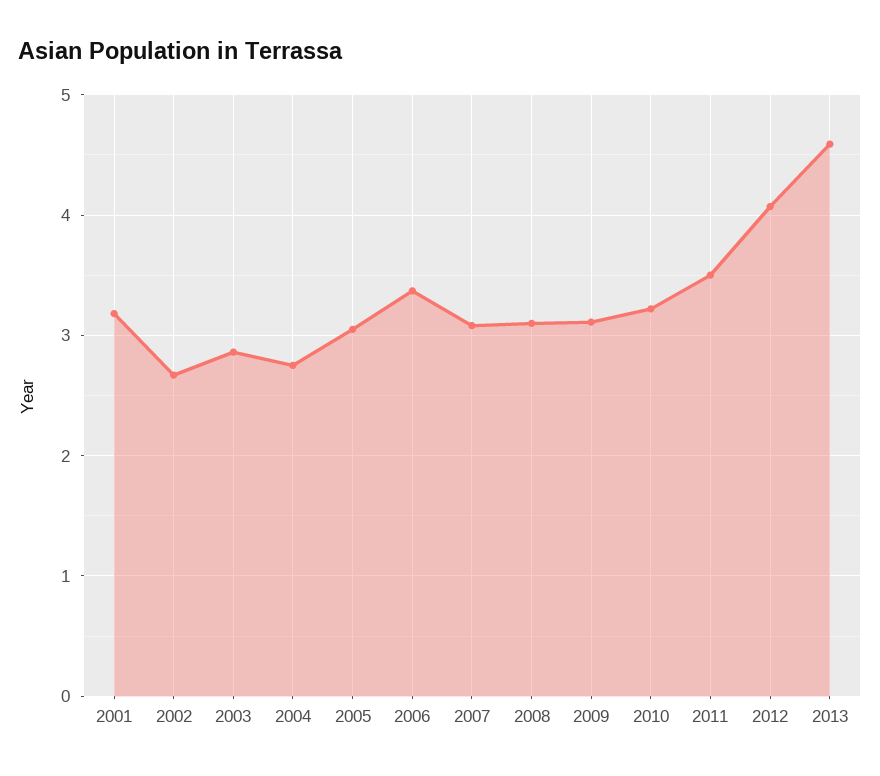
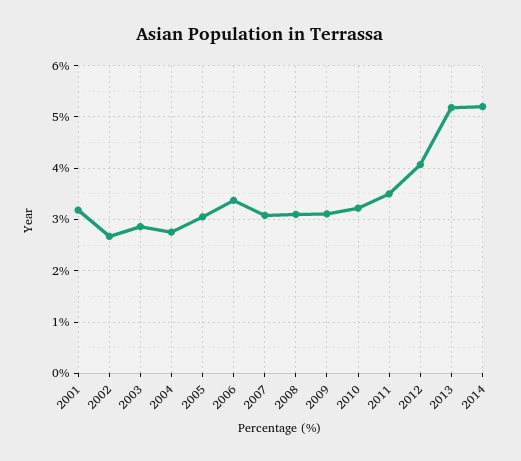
2013: 4.6 -> 5.2
2014: none -> 5.2

